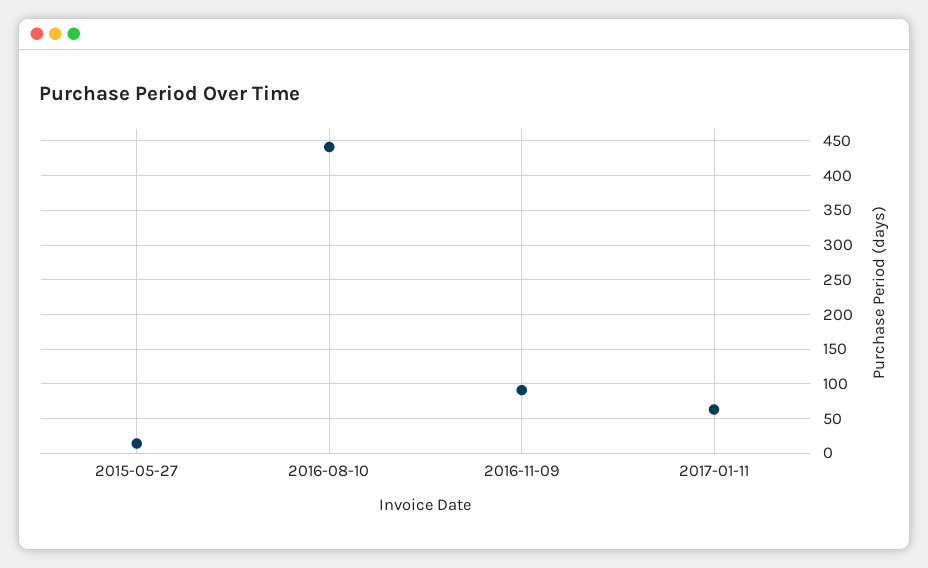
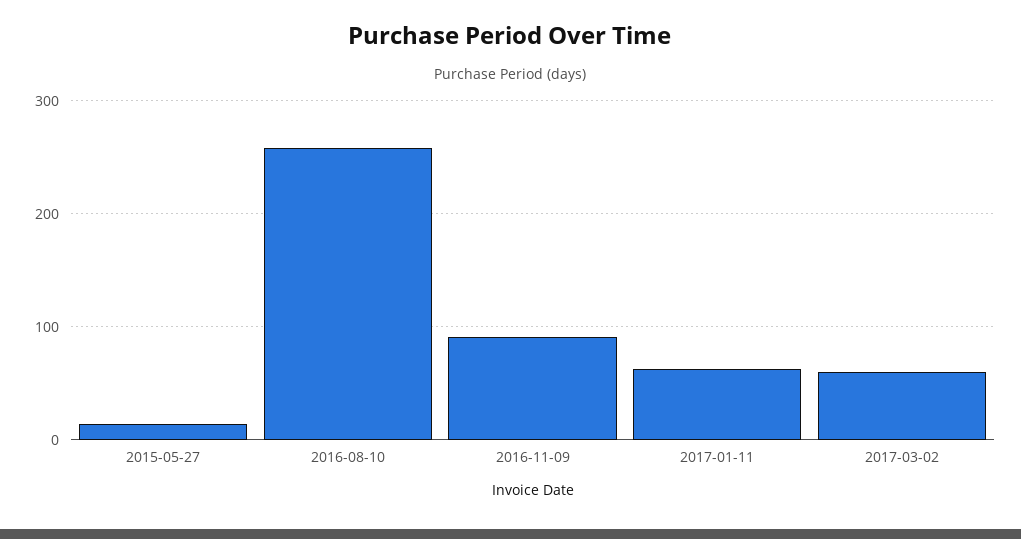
2016-08-10: 440 -> 260
2017-03-02: none -> 60

